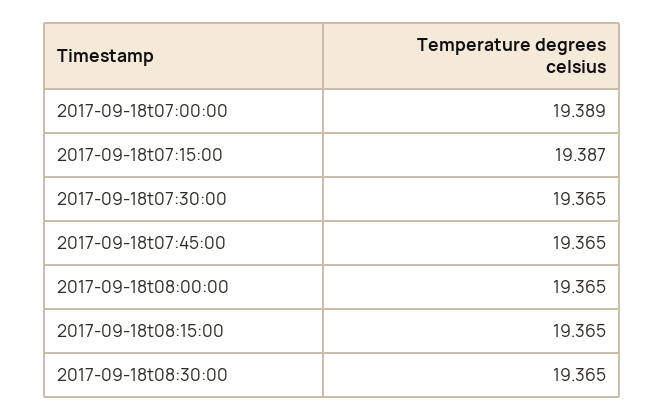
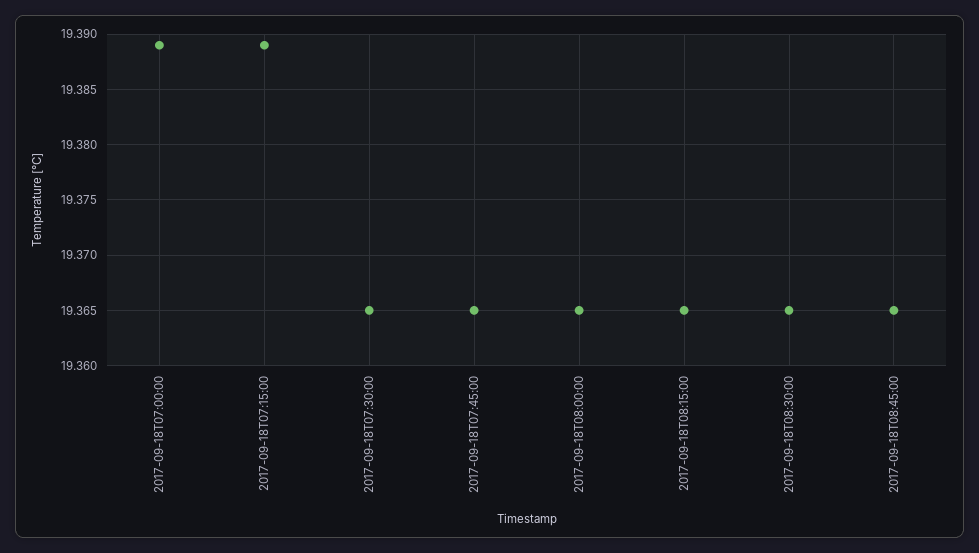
2017-09-18t07:15:00: 19.387 -> 19.389
2017-09-18T08:45:00: none -> 19.365

